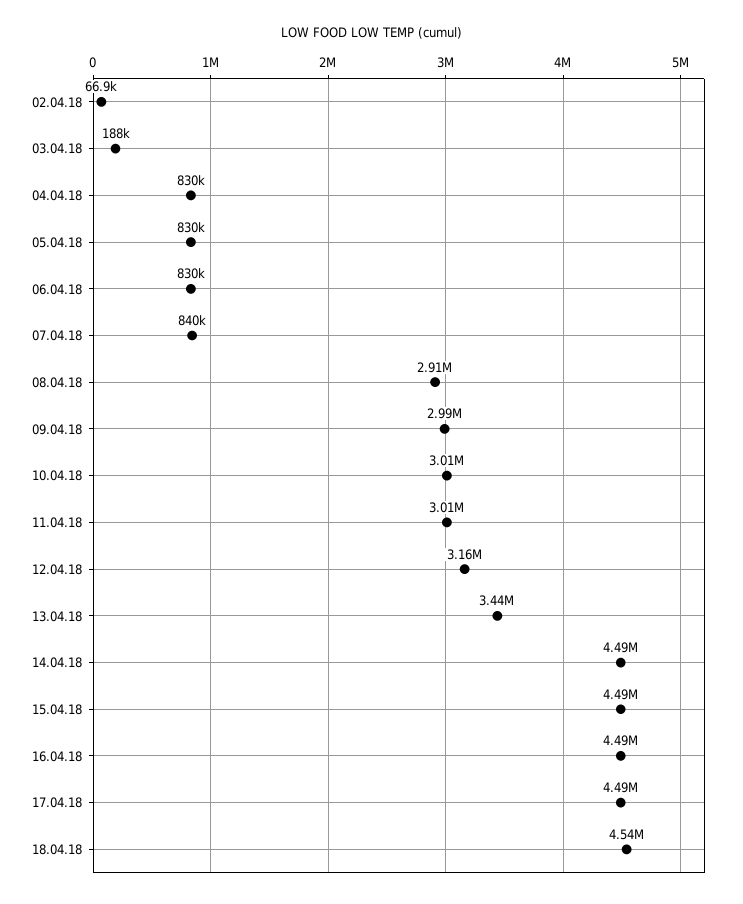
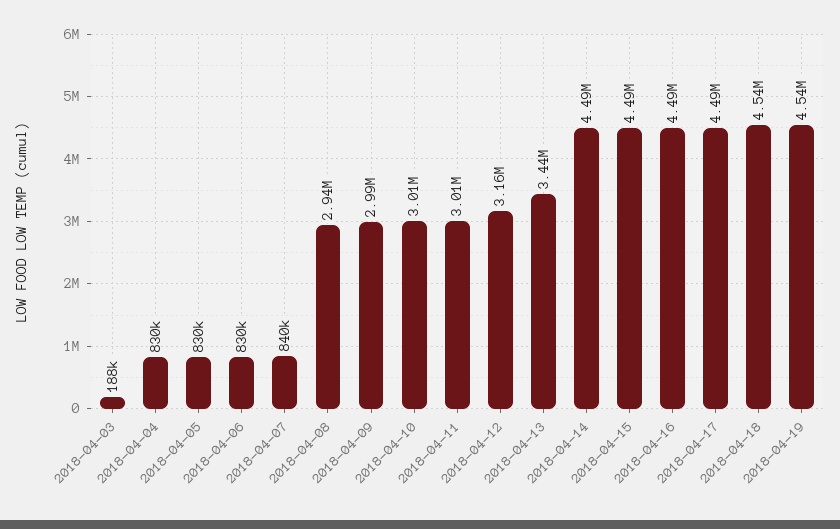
02.04.18: 66900 -> none
08.04.18: 2910000 -> 2940000
2018-04-19: none -> 4540000

